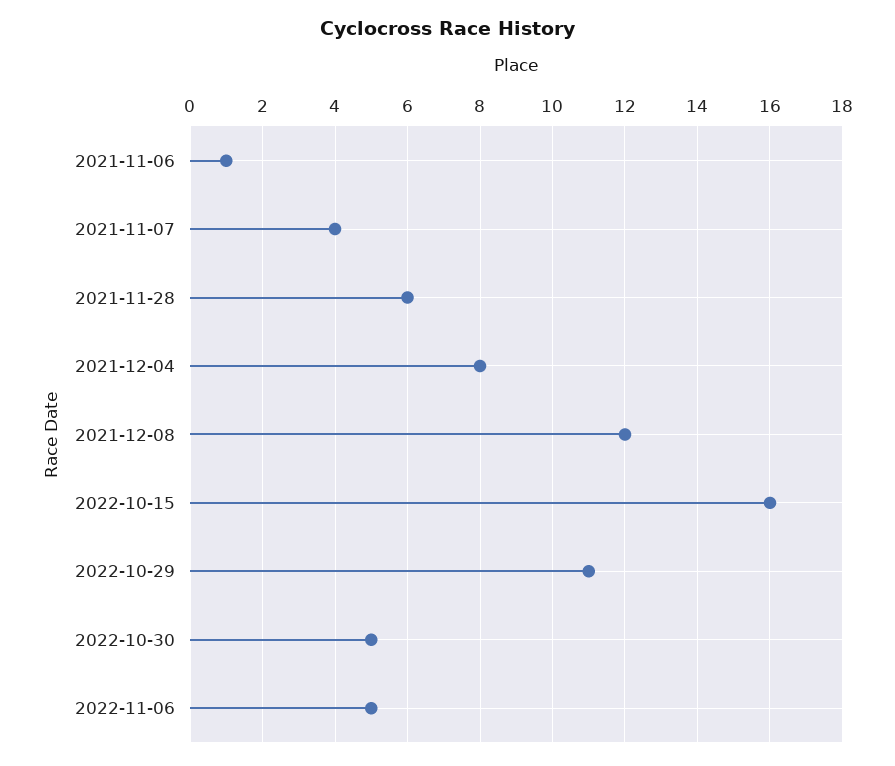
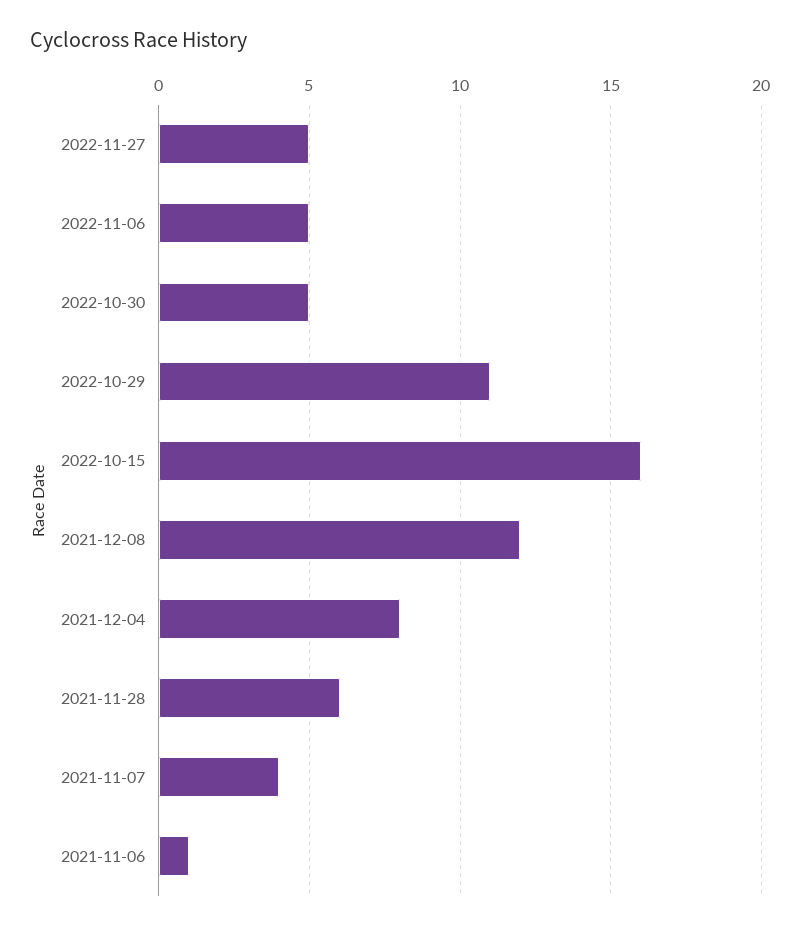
2022-11-27: none -> 5

